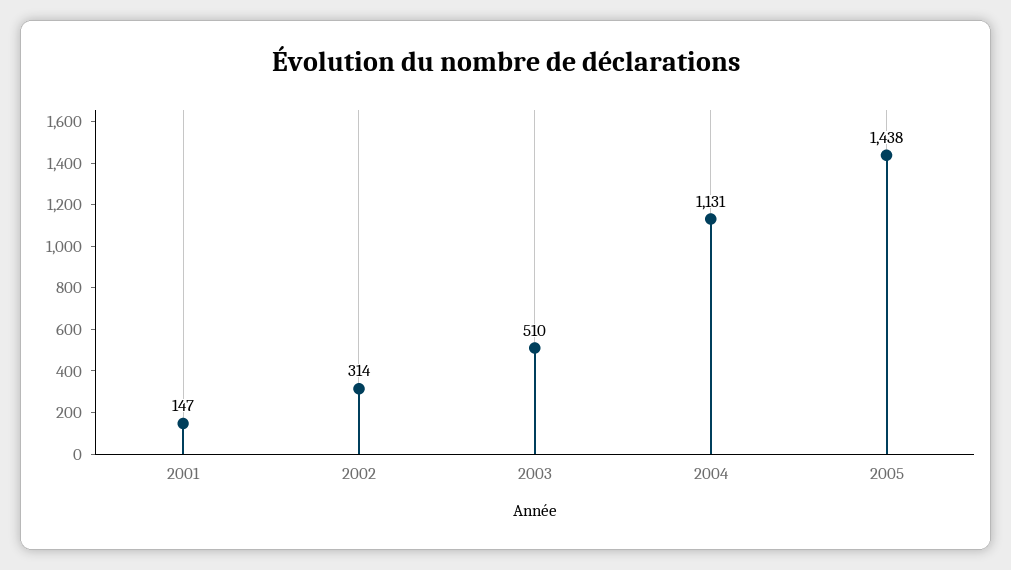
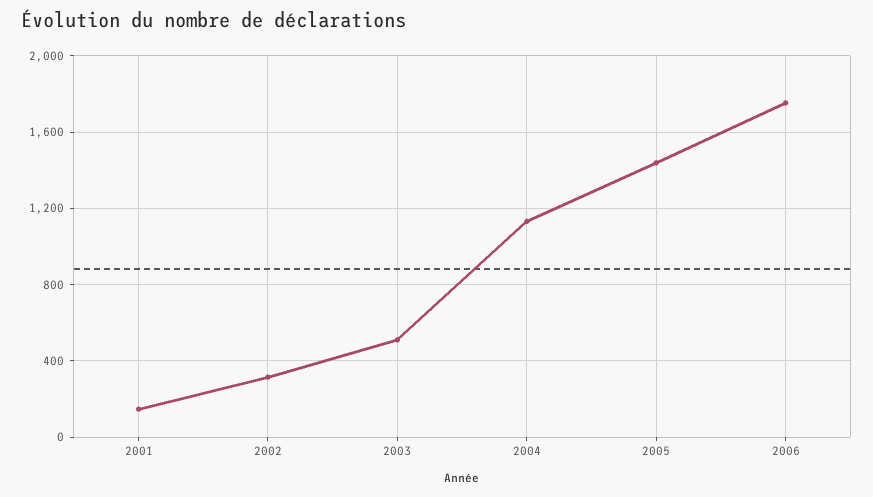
2006: none -> 1750

